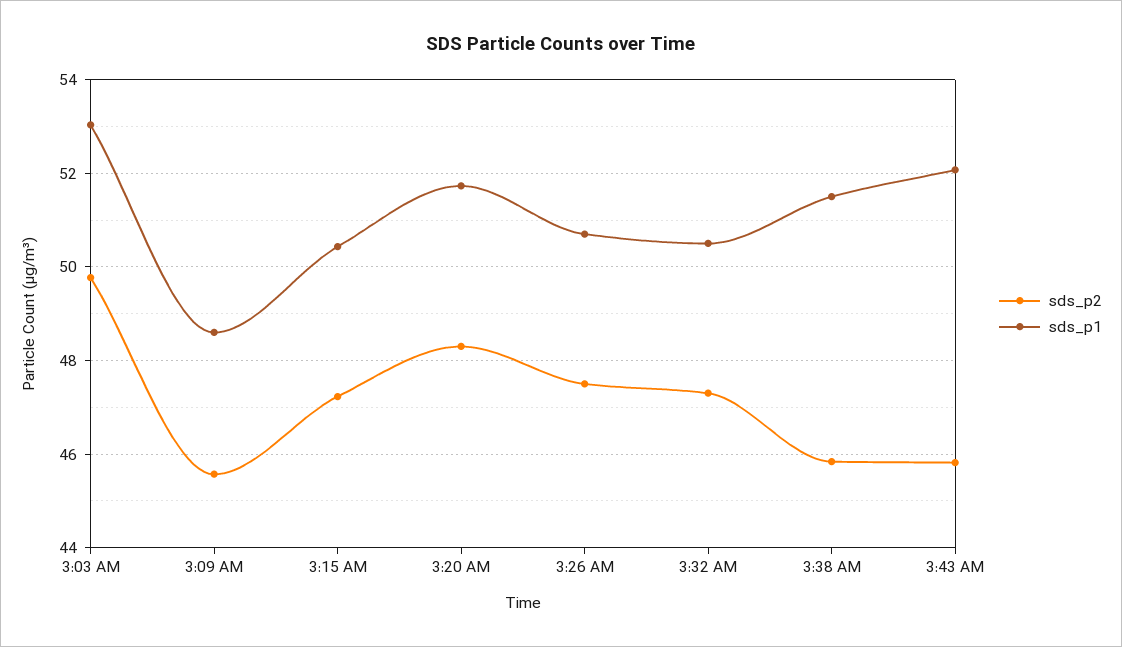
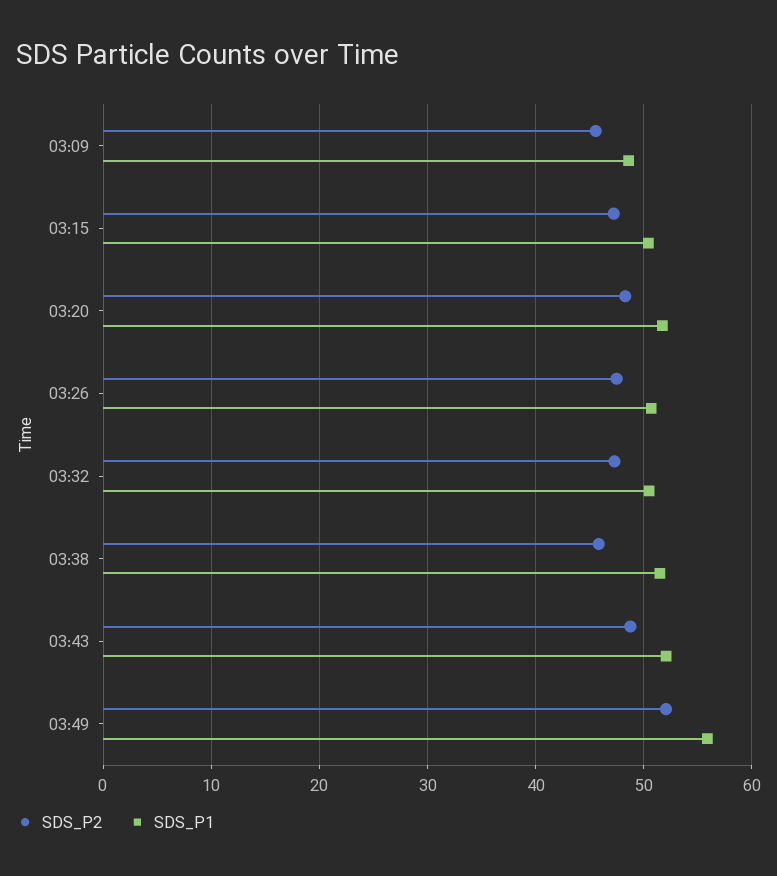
sds_p2, 3:03 AM: 49.8 -> none
sds_p1, 3:03 AM: 53 -> none
sds_p2, 3:43 AM: 45.8 -> 49
sds_p2, 03:49: none -> 52
sds_p1, 03:49: none -> 56

